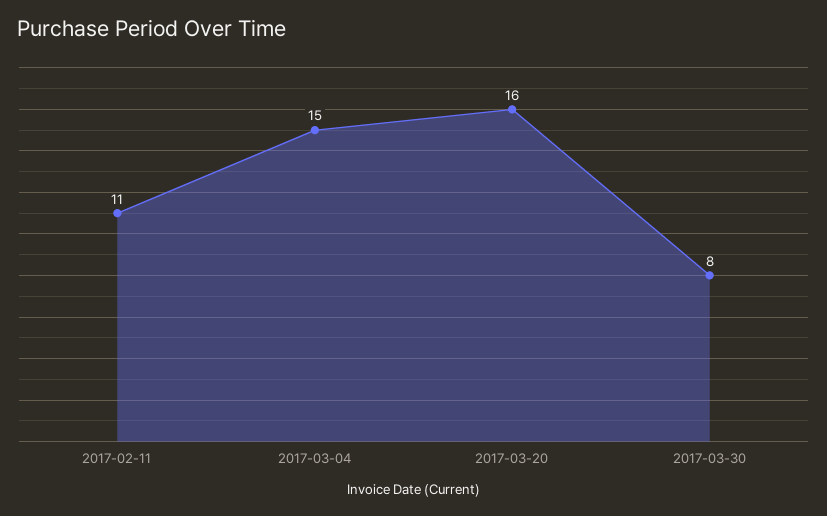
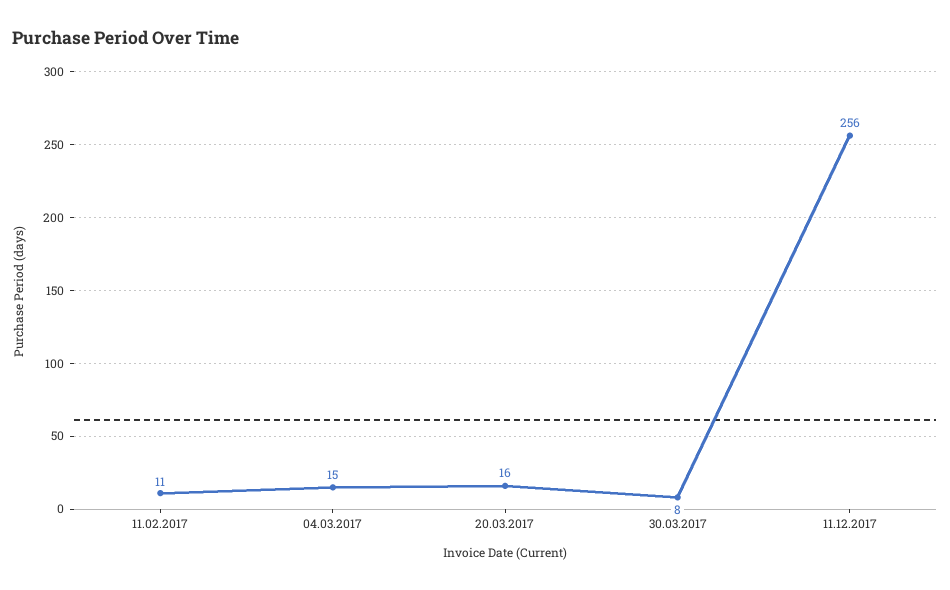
11.12.2017: none -> 256

